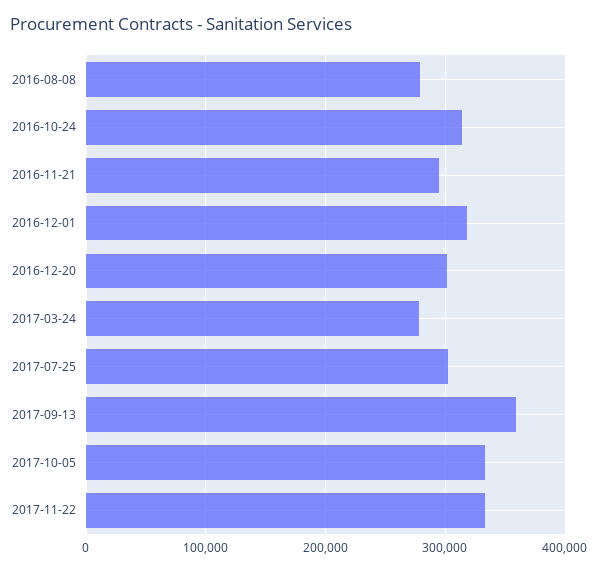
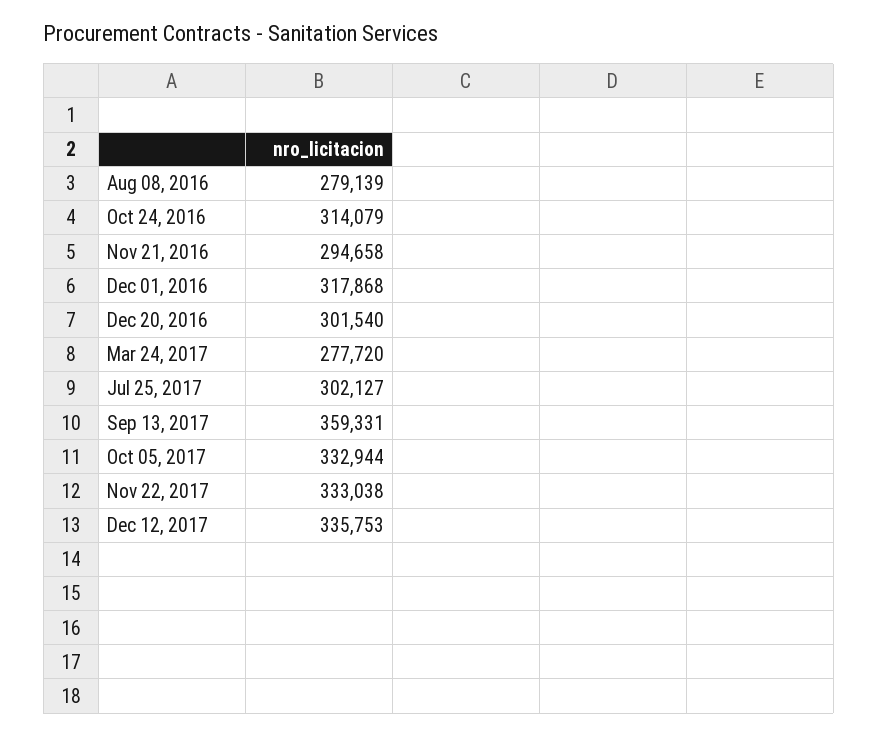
Dec 12, 2017: none -> 335753

